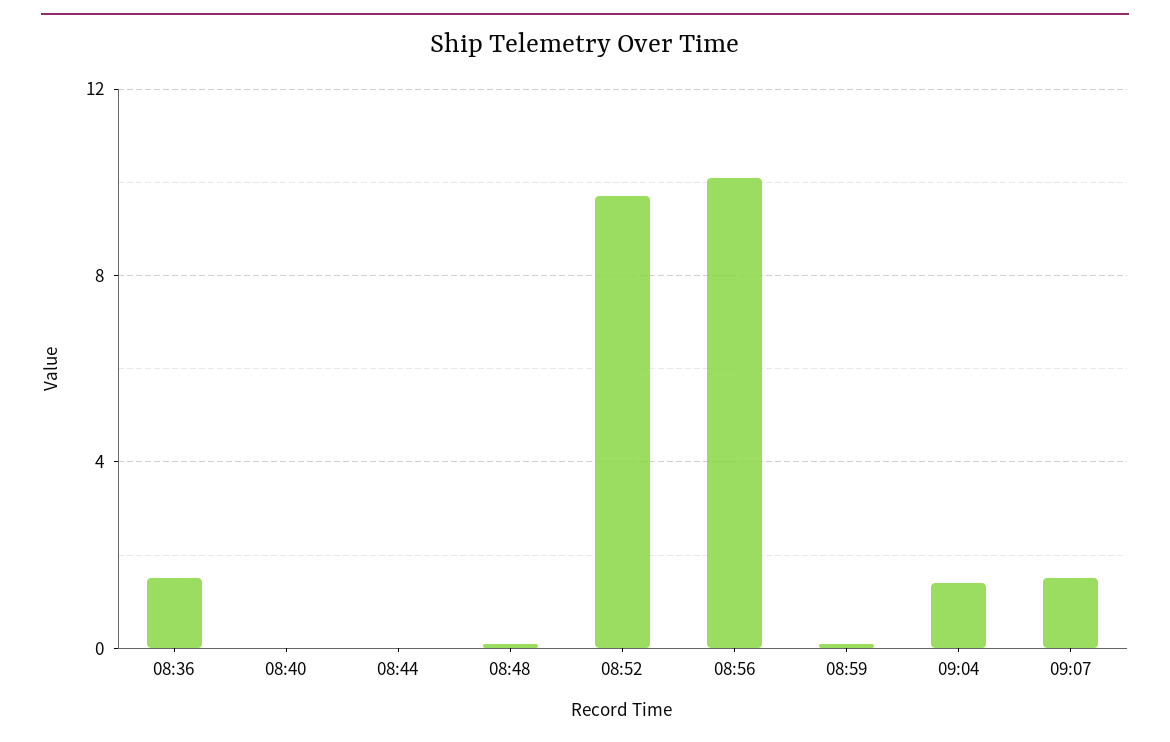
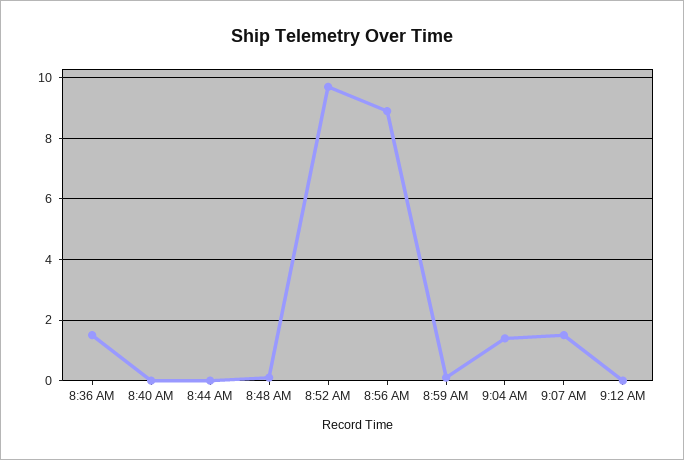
08:56: 10 -> 9
9:12 AM: none -> 0

